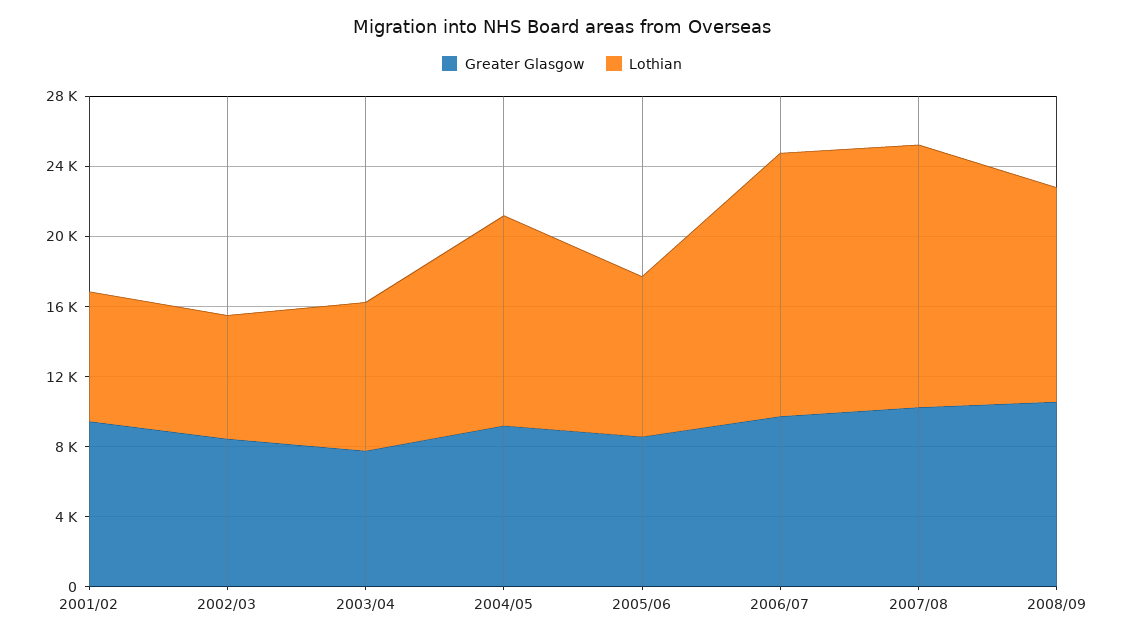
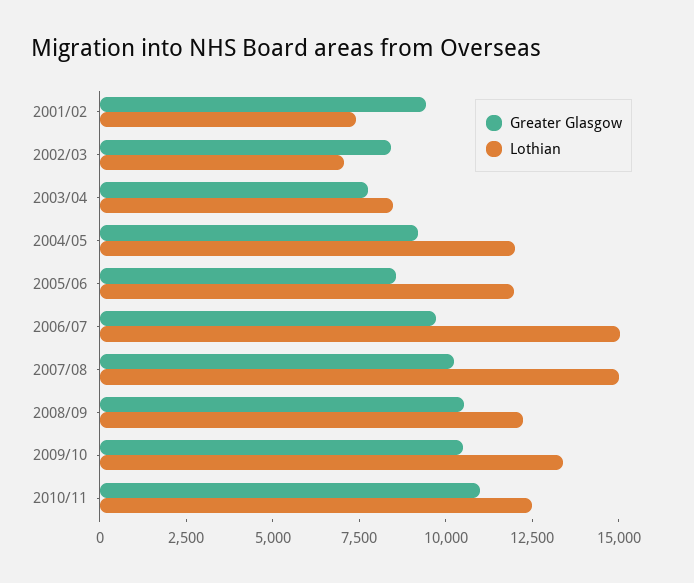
Lothian, 2005/06: 9000 -> 12000
Greater Glasgow, 2009/10: none -> 10500
Lothian, 2009/10: none -> 13500
Greater Glasgow, 2010/11: none -> 11000
Lothian, 2010/11: none -> 12500

